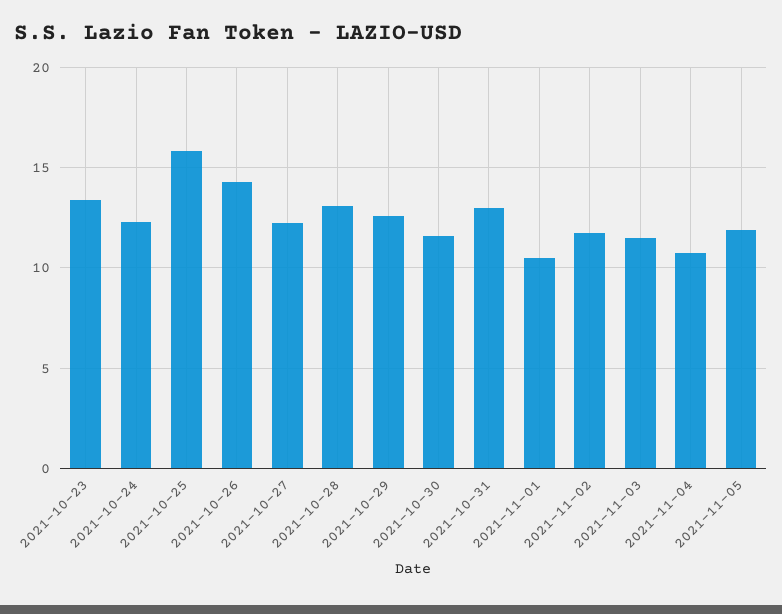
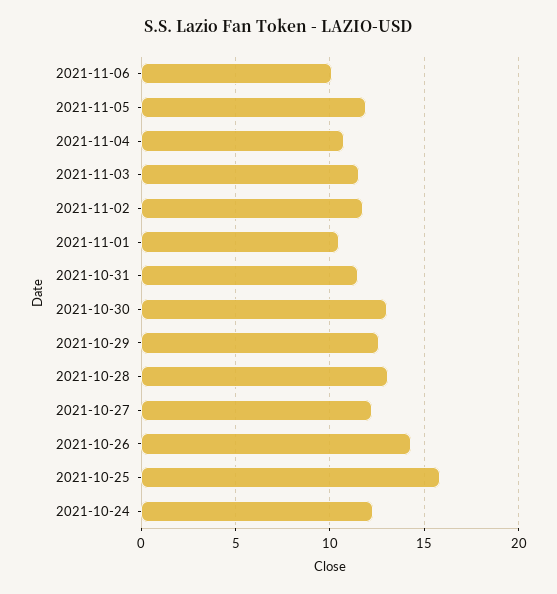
2021-10-23: 13.5 -> none
2021-10-30: 11.5 -> 13
2021-10-31: 13 -> 11.5
2021-11-06: none -> 10

